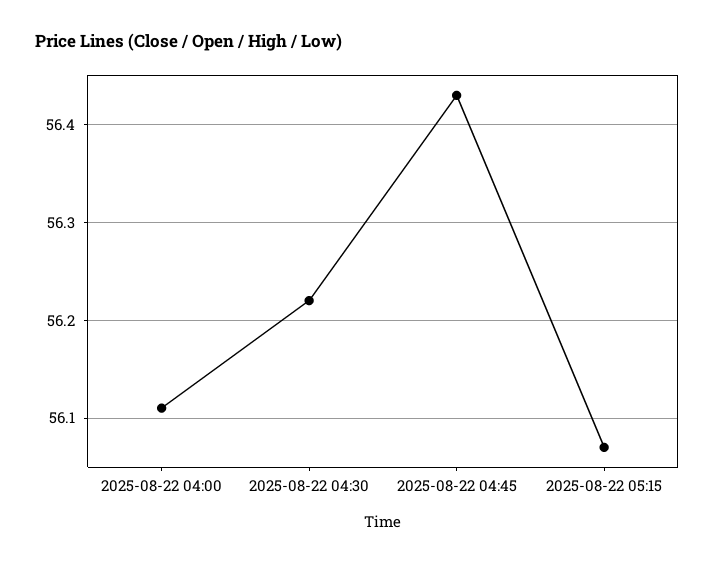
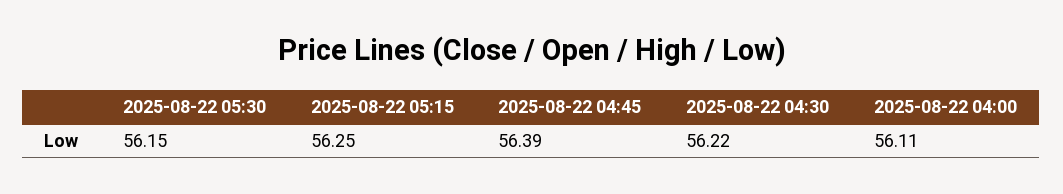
2025-08-22 04:45: 56.43 -> 56.39
2025-08-22 05:15: 56.07 -> 56.25
2025-08-22 05:30: none -> 56.15

